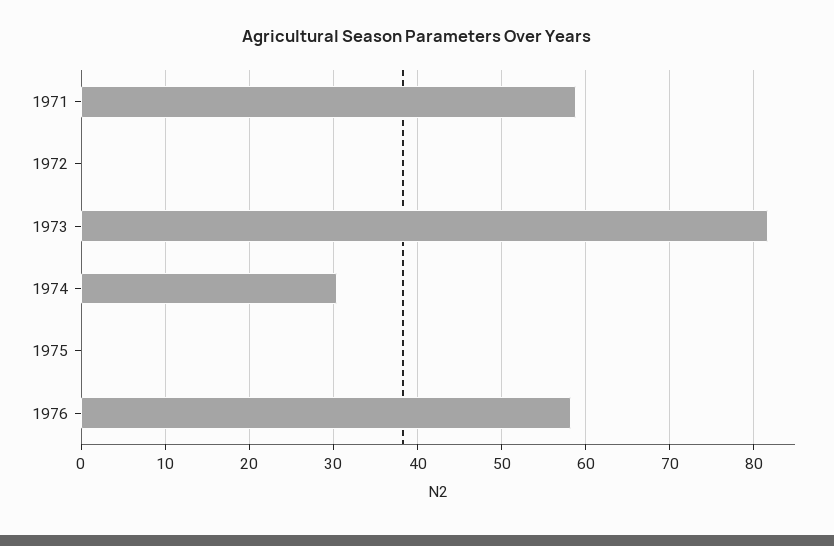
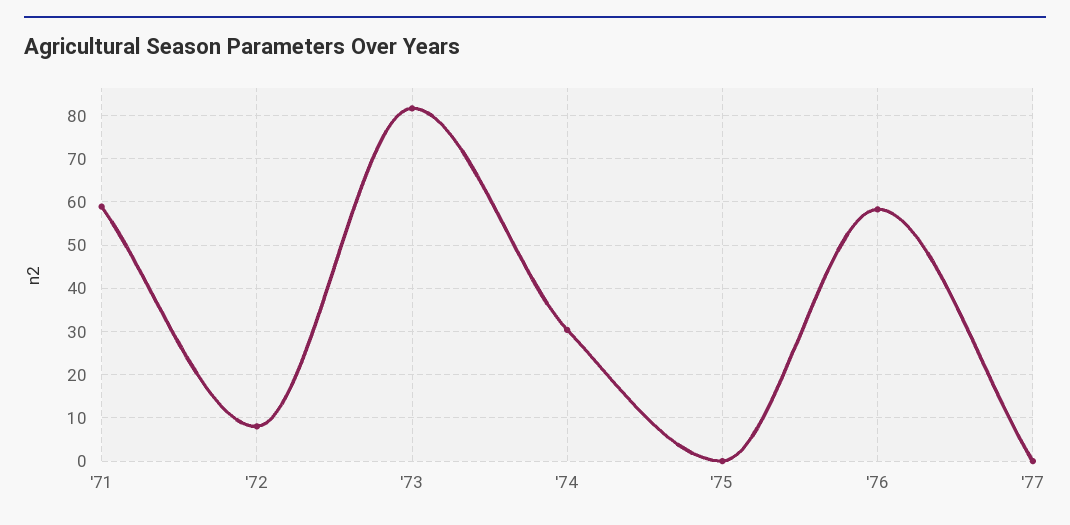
1972: 0 -> 8
'77: none -> 0

